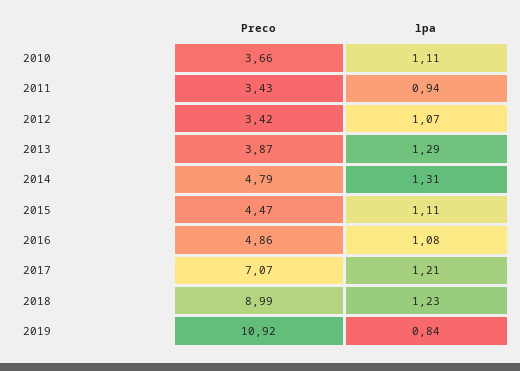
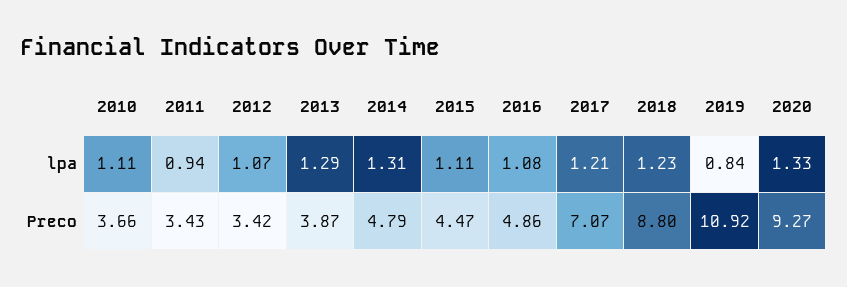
Preco, 2018: 8.99 -> 8.8
lpa, 2020: none -> 1.33
Preco, 2020: none -> 9.27

